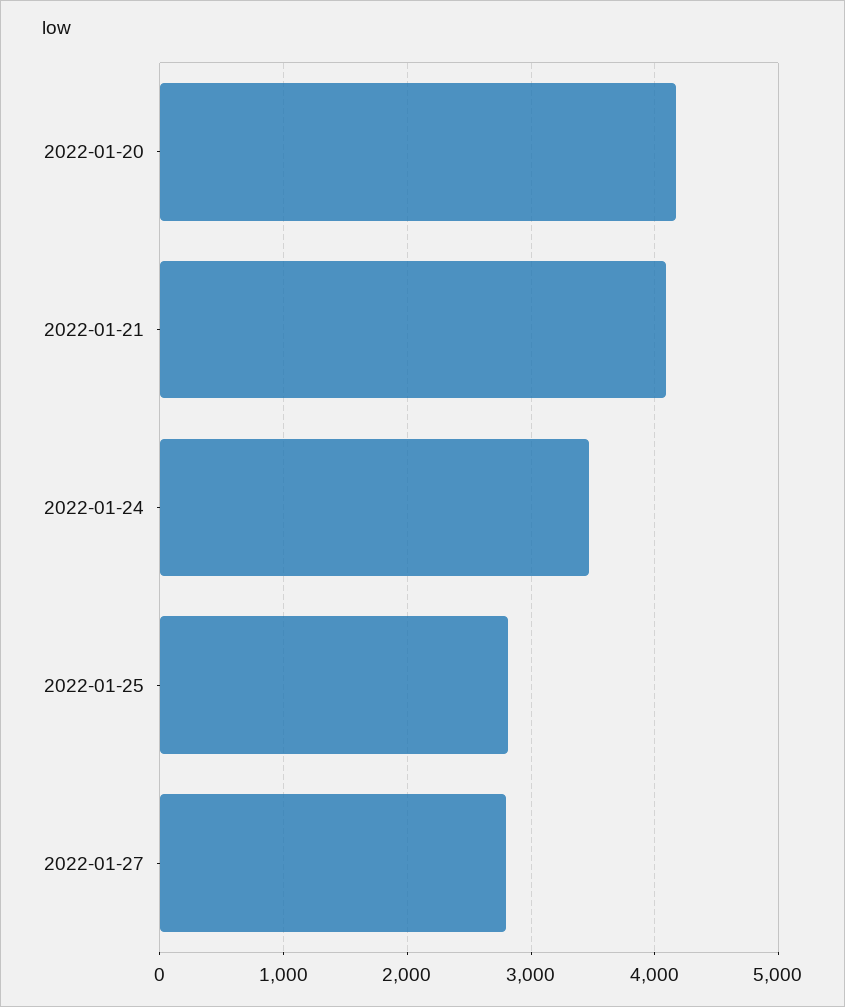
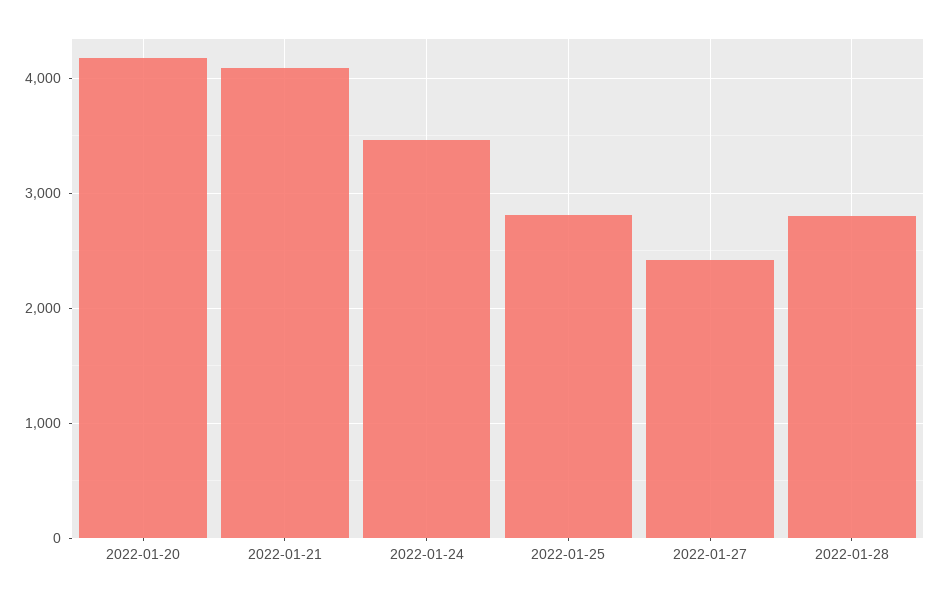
2022-01-27: 2800 -> 2400
2022-01-28: none -> 2800

